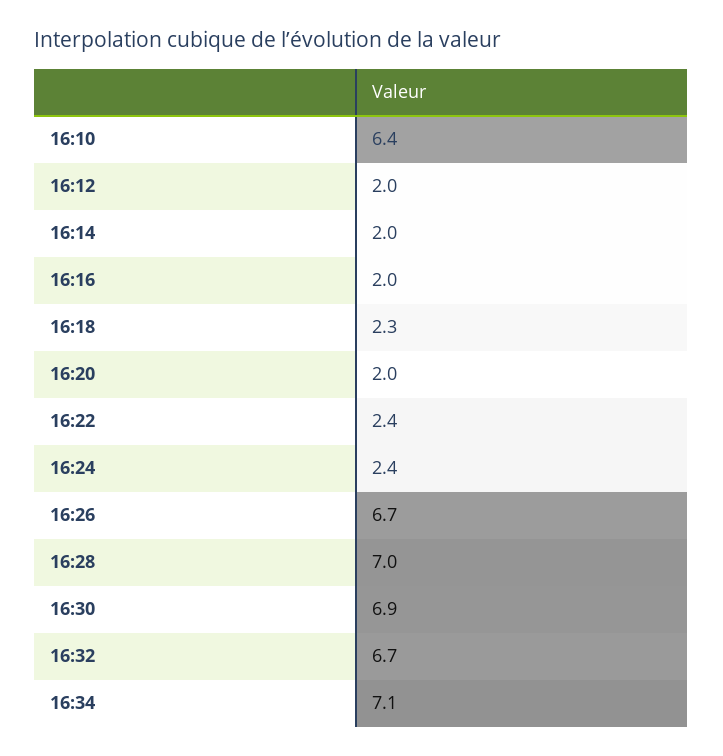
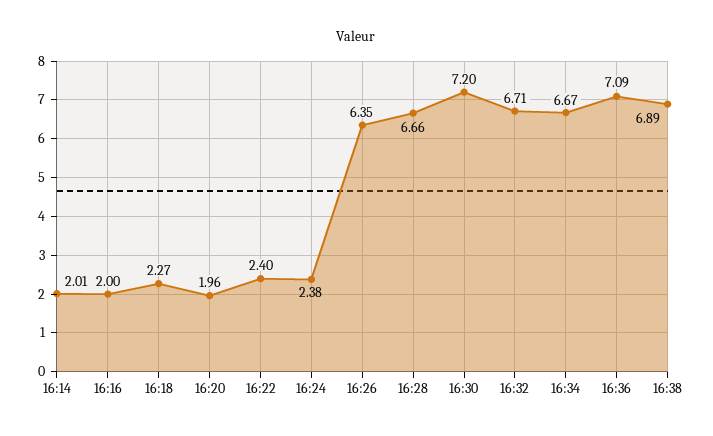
16:10: 6.4 -> none
16:12: 2 -> none
16:26: 6.7 -> 6.35
16:28: 7 -> 6.66
16:30: 6.9 -> 7.2
16:34: 7.1 -> 6.67
16:36: none -> 7.09
16:38: none -> 6.89

